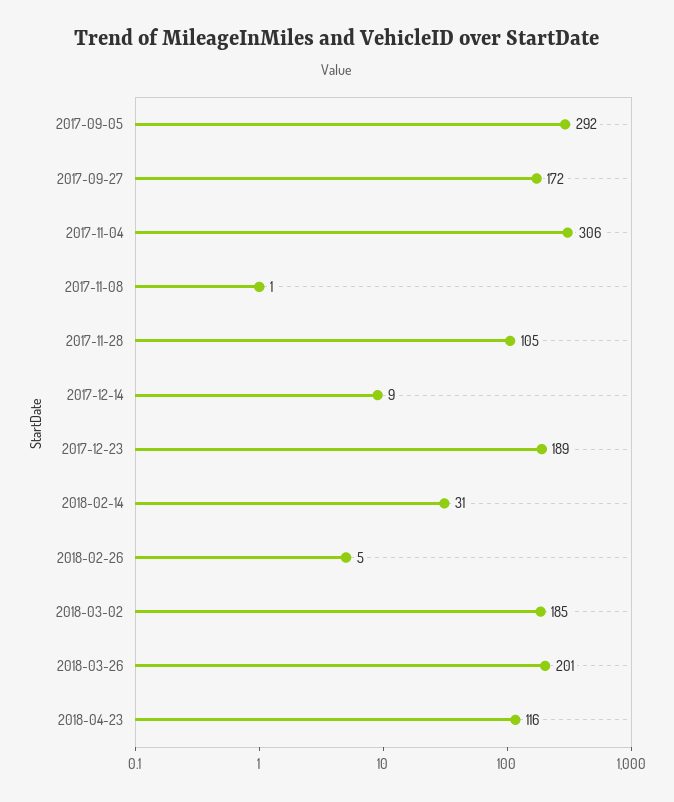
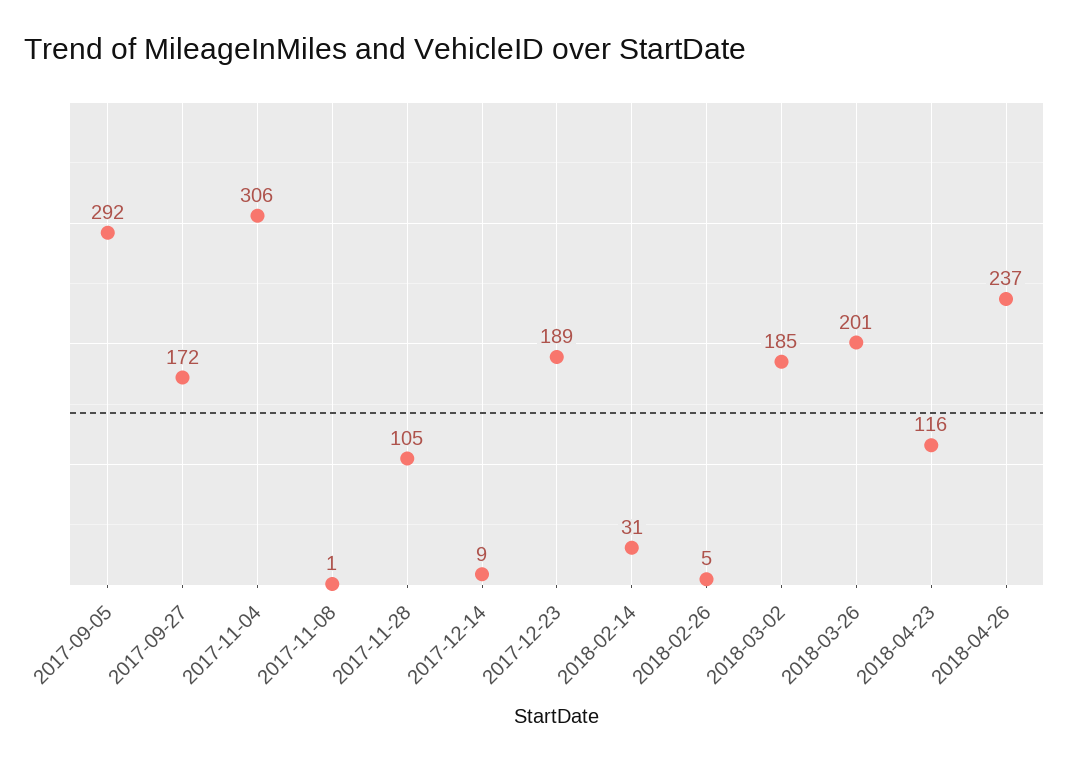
2018-04-26: none -> 237

